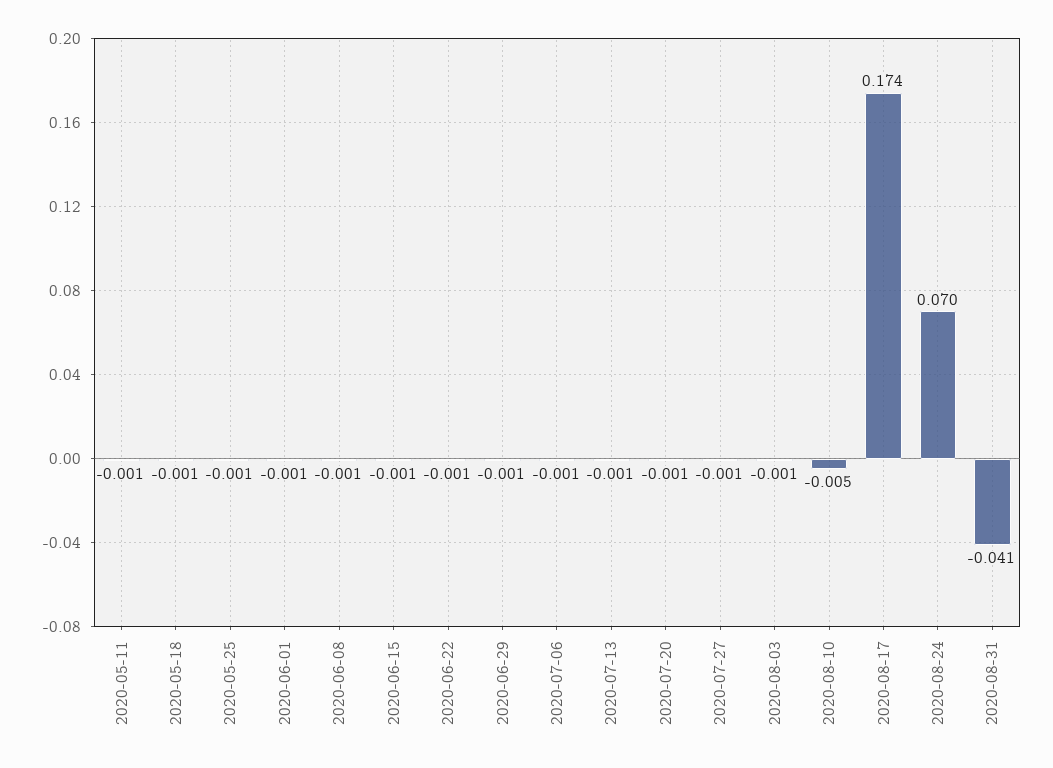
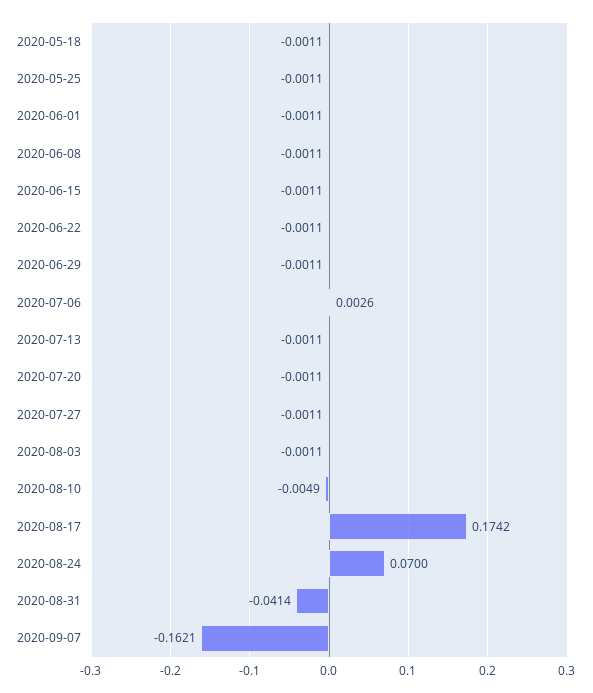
2020-05-11: -0.001 -> none
2020-07-06: -0.001 -> 0.0026
2020-09-07: none -> -0.1621

